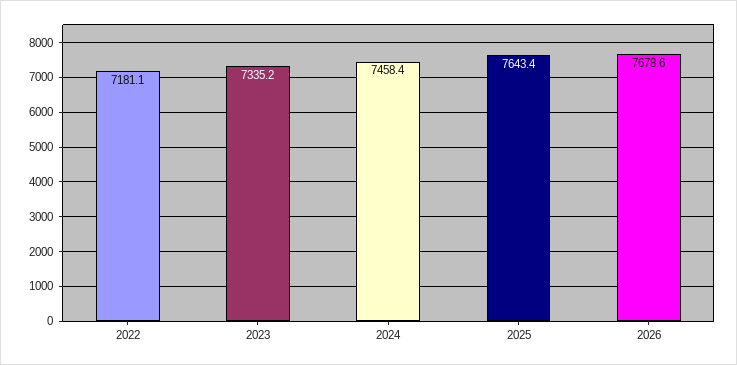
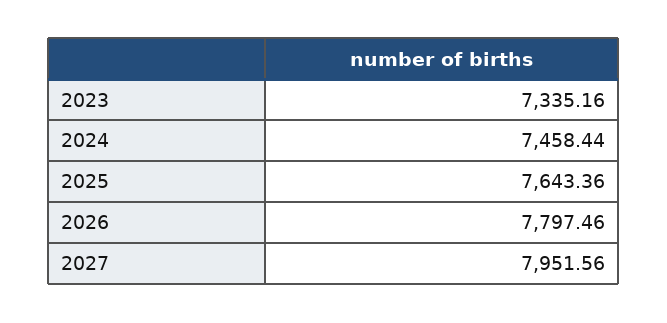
2022: 7181.1 -> none
2026: 7678.6 -> 7797.46
2027: none -> 7951.56

